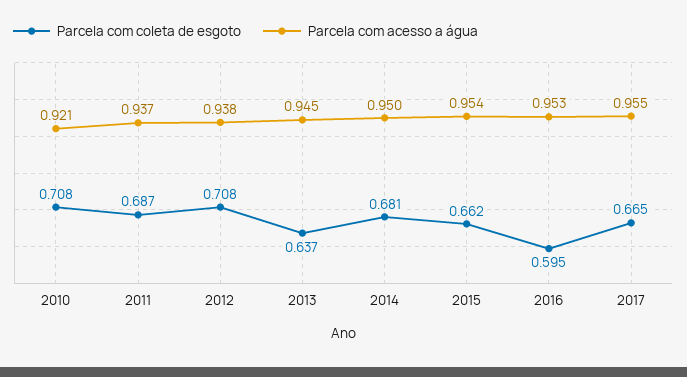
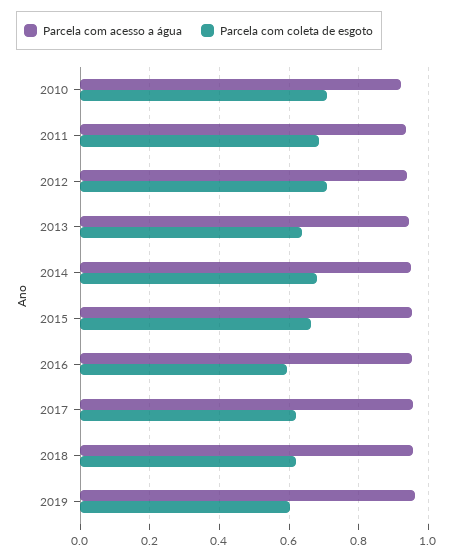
Parcela com coleta de esgoto, 2017: 0.665 -> 0.62
Parcela com acesso a água, 2018: none -> 0.96
Parcela com coleta de esgoto, 2018: none -> 0.62
Parcela com acesso a água, 2019: none -> 0.96
Parcela com coleta de esgoto, 2019: none -> 0.6

